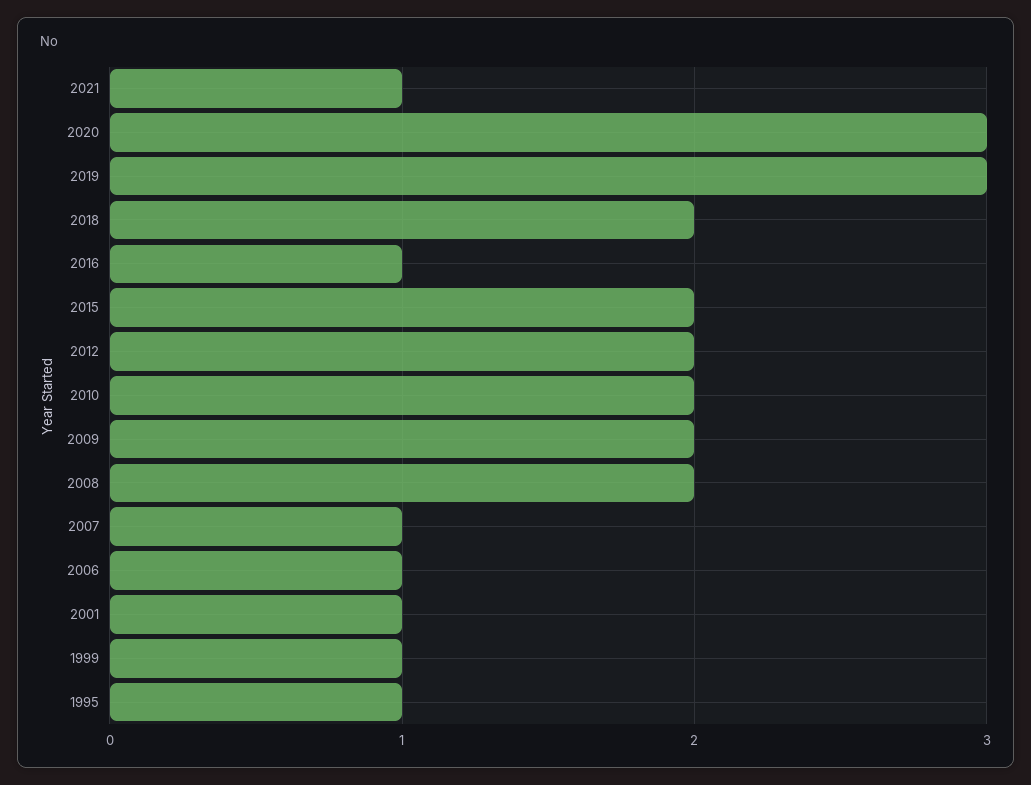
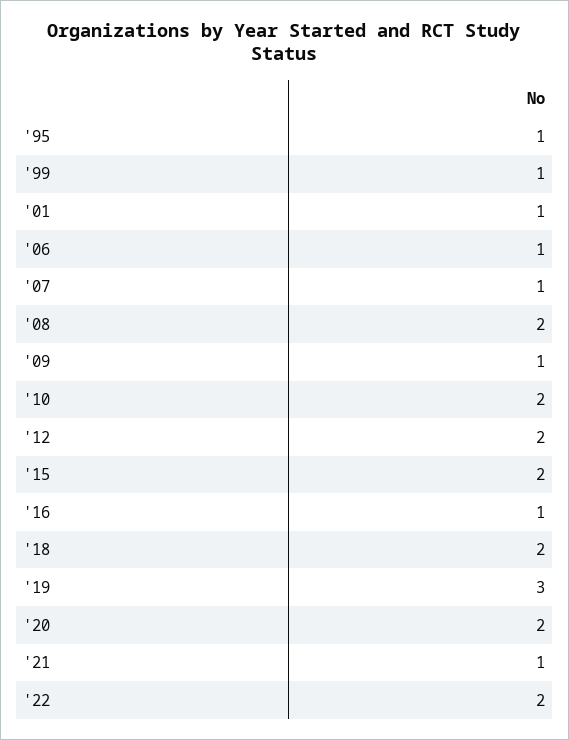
2020: 3 -> 2
2009: 2 -> 1
'22: none -> 2

